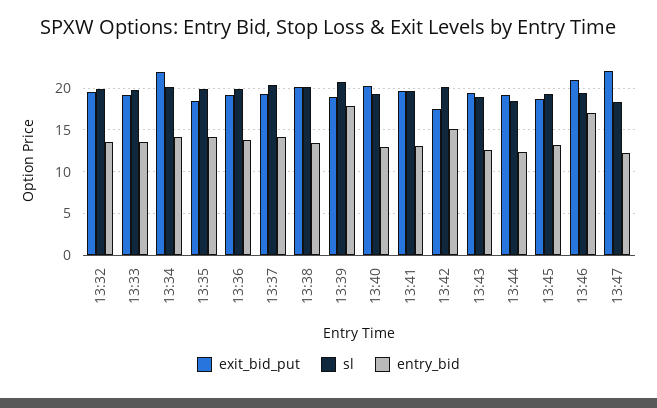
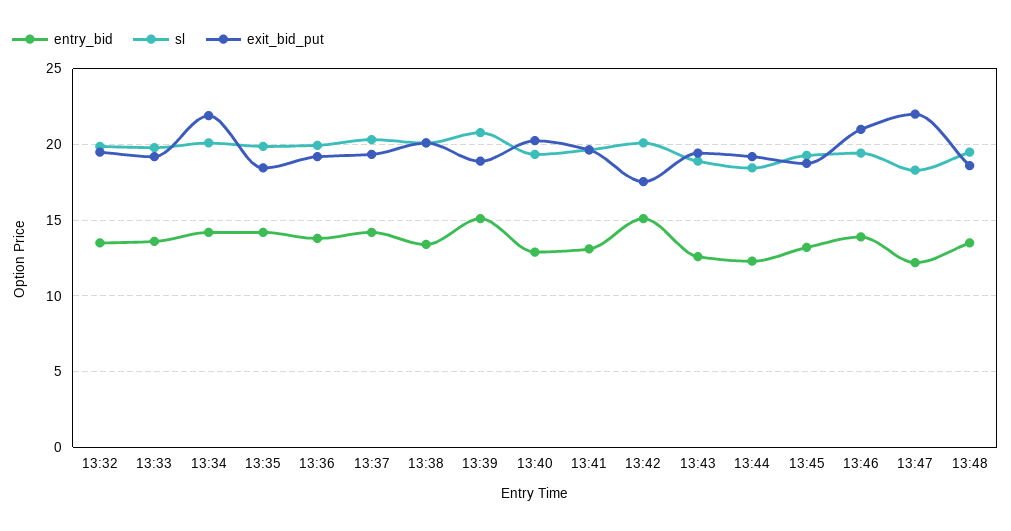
entry_bid, 13:39: 18 -> 15
entry_bid, 13:46: 17 -> 14
entry_bid, 13:48: none -> 13.5
sl, 13:48: none -> 19.5
exit_bid_put, 13:48: none -> 18.5

